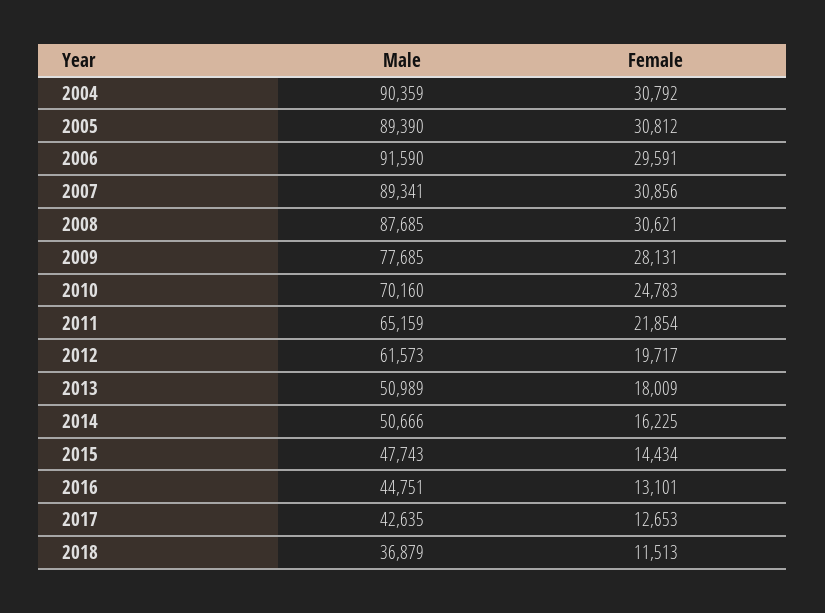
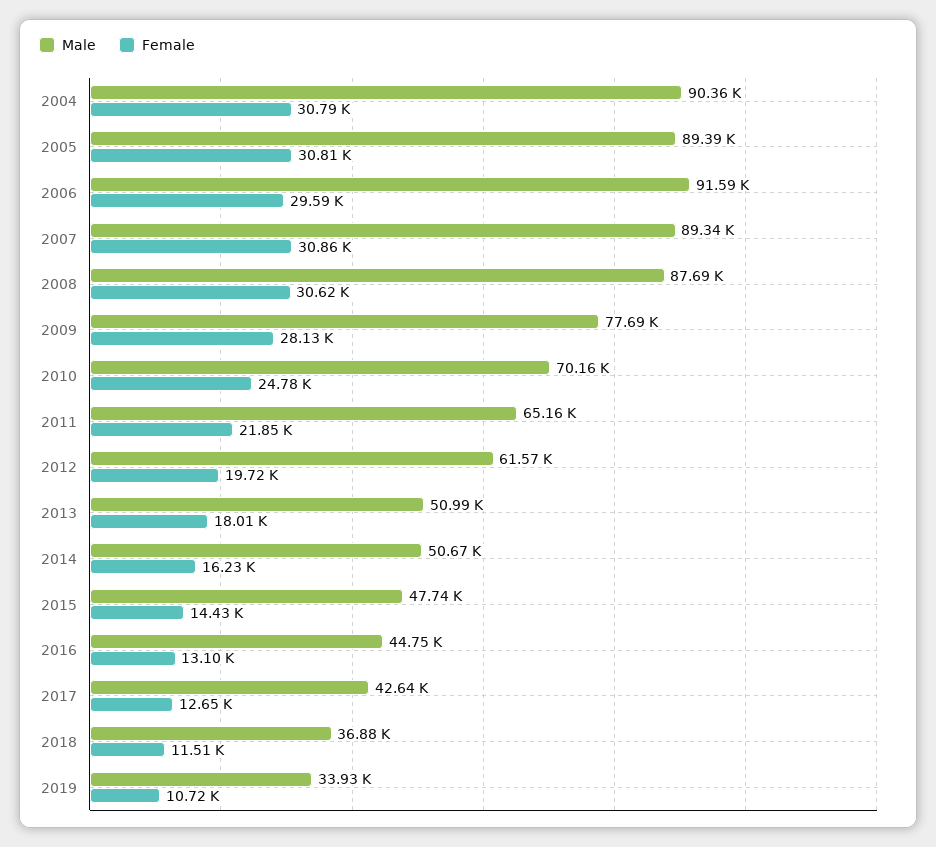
Male, 2019: none -> 33930
Female, 2019: none -> 10720

